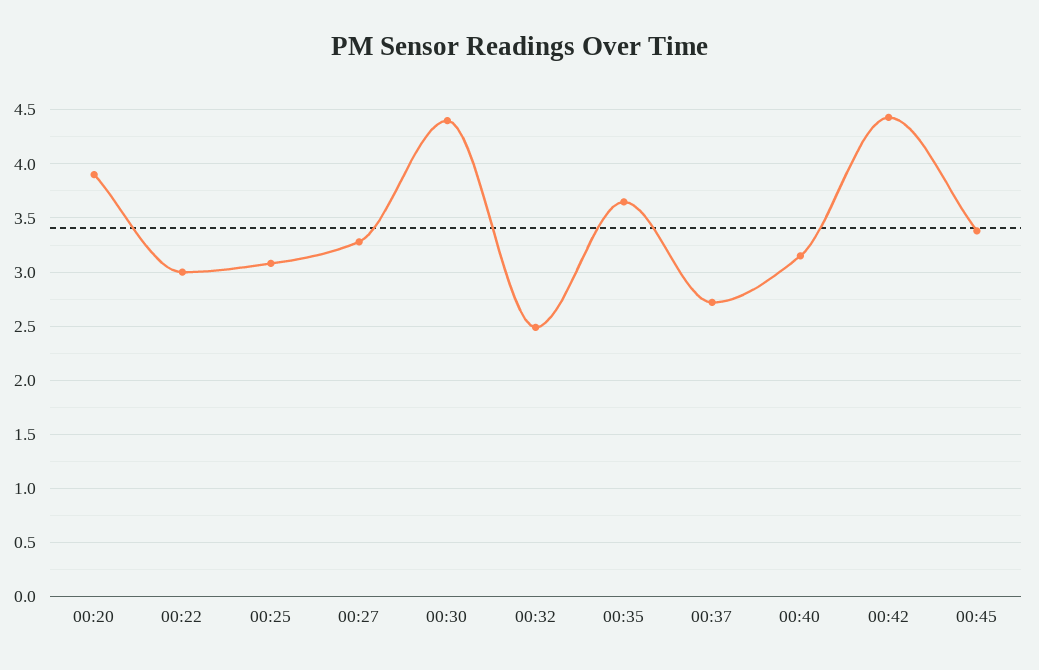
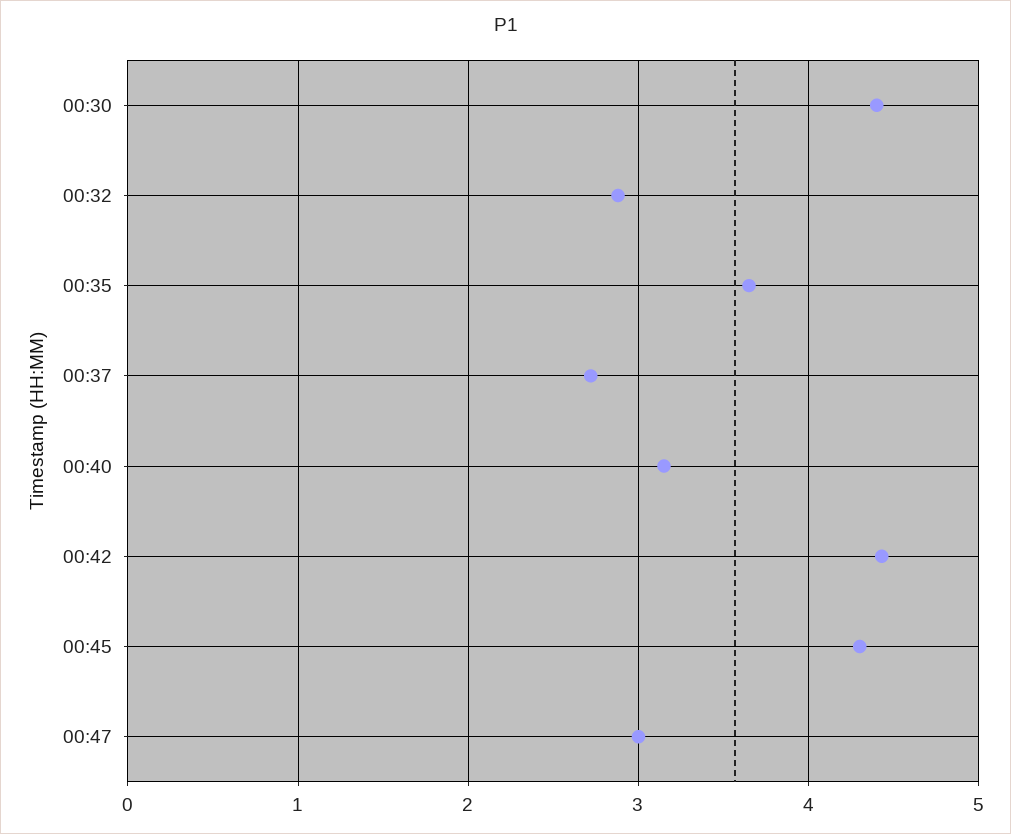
00:20: 3.9 -> none
00:22: 3 -> none
00:25: 3.1 -> none
00:27: 3.3 -> none
00:32: 2.5 -> 2.9
00:45: 3.4 -> 4.3
00:47: none -> 3

